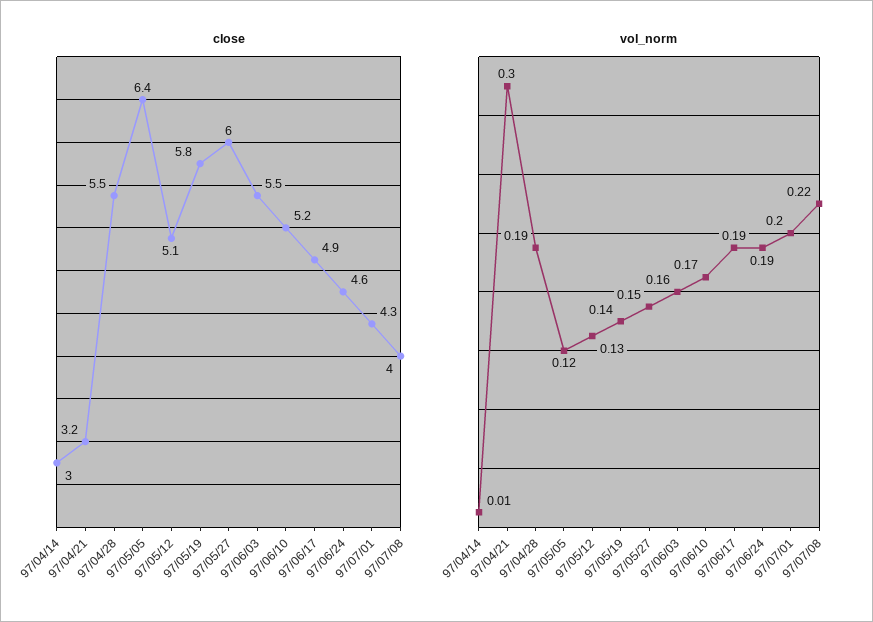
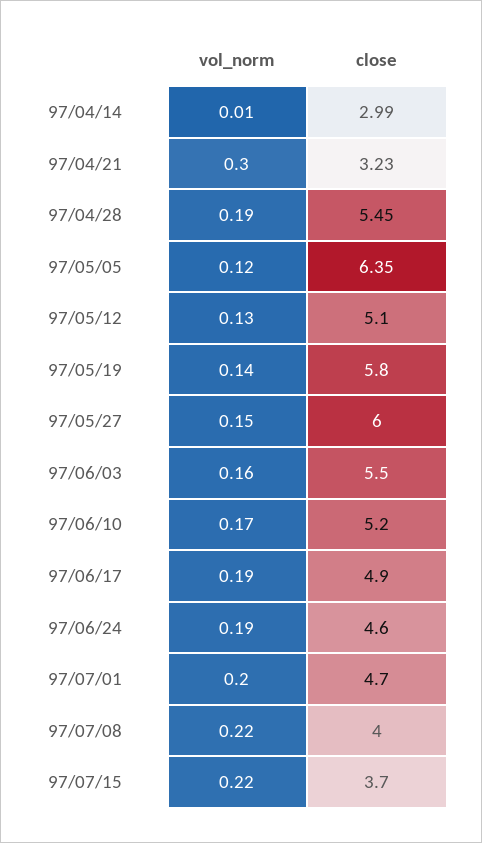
close, 97/07/01: 4.3 -> 4.7
vol_norm, 97/07/15: none -> 0.22
close, 97/07/15: none -> 3.7

